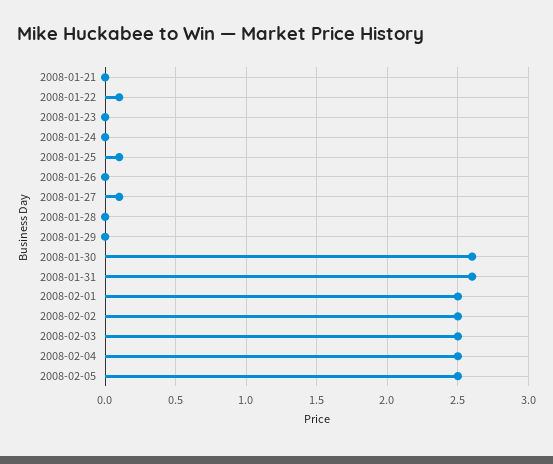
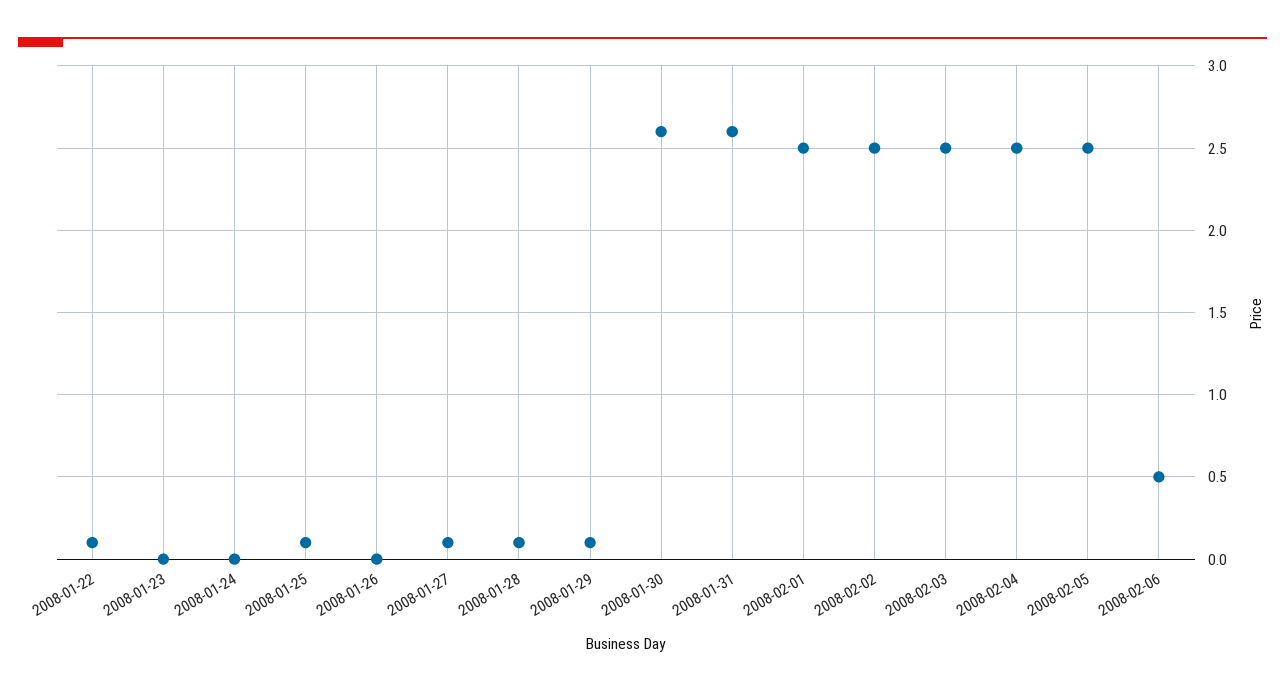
2008-01-21: 0 -> none
2008-01-28: 0 -> 0.1
2008-01-29: 0 -> 0.1
2008-02-06: none -> 0.5

